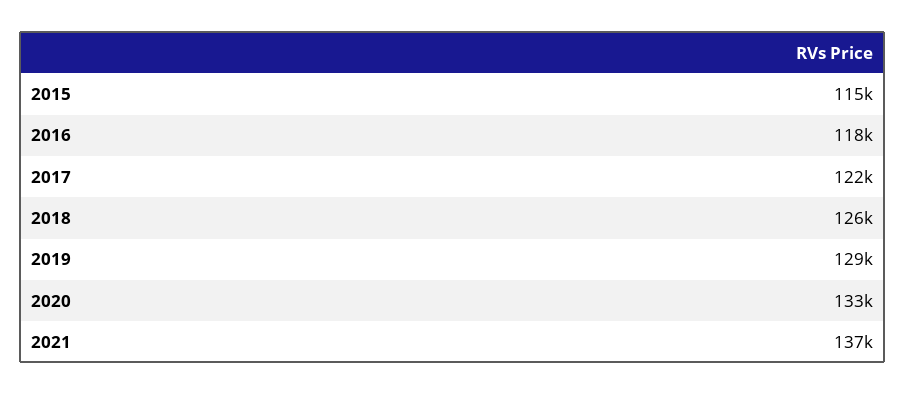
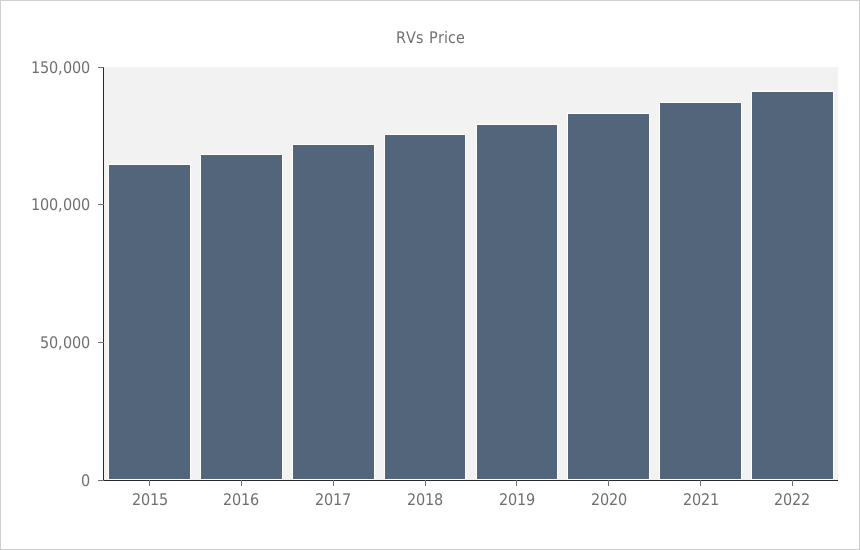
2022: none -> 140000

